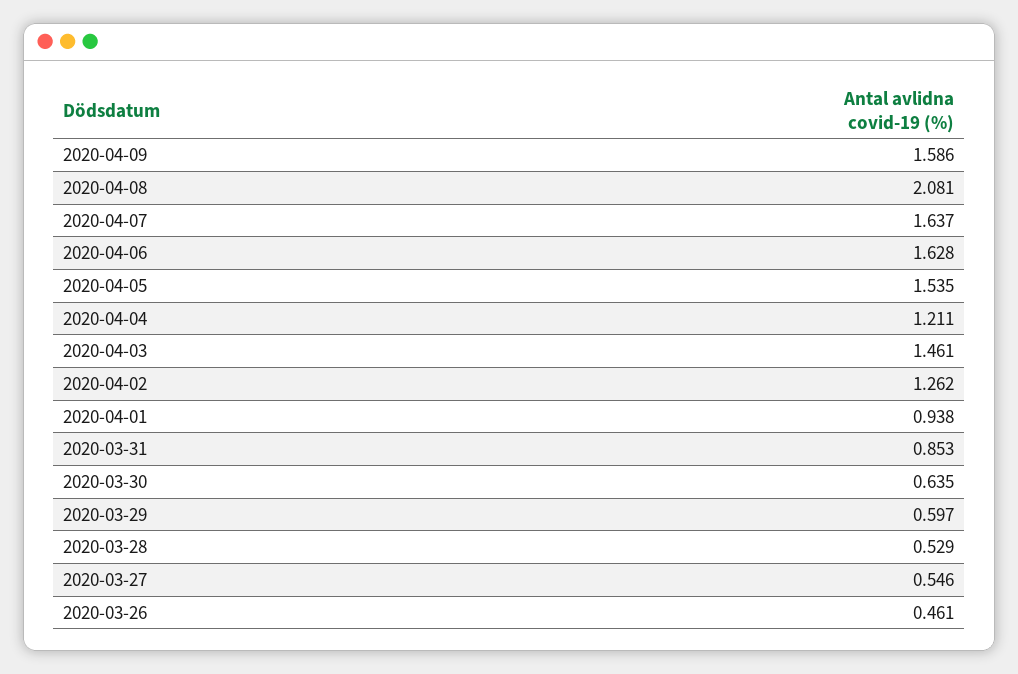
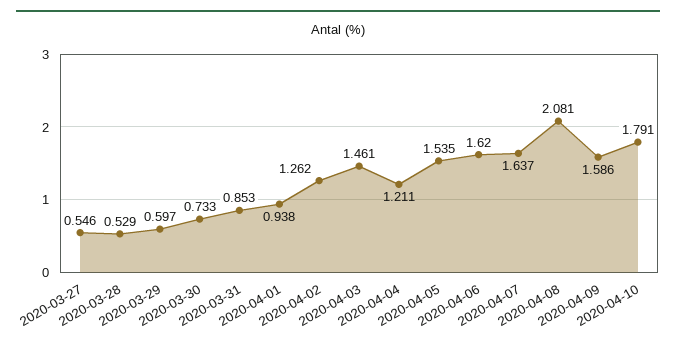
2020-04-06: 1.628 -> 1.62
2020-03-30: 0.635 -> 0.733
2020-03-26: 0.461 -> none
2020-04-10: none -> 1.791

